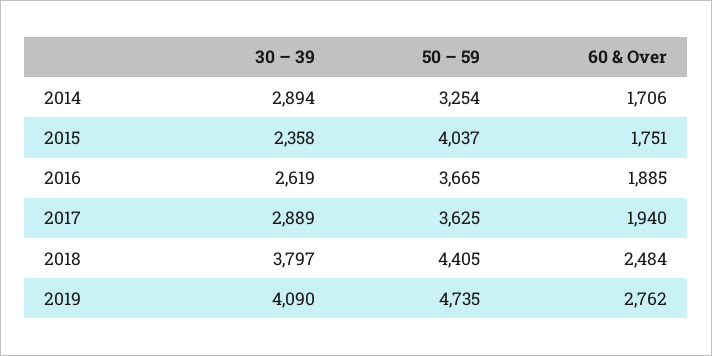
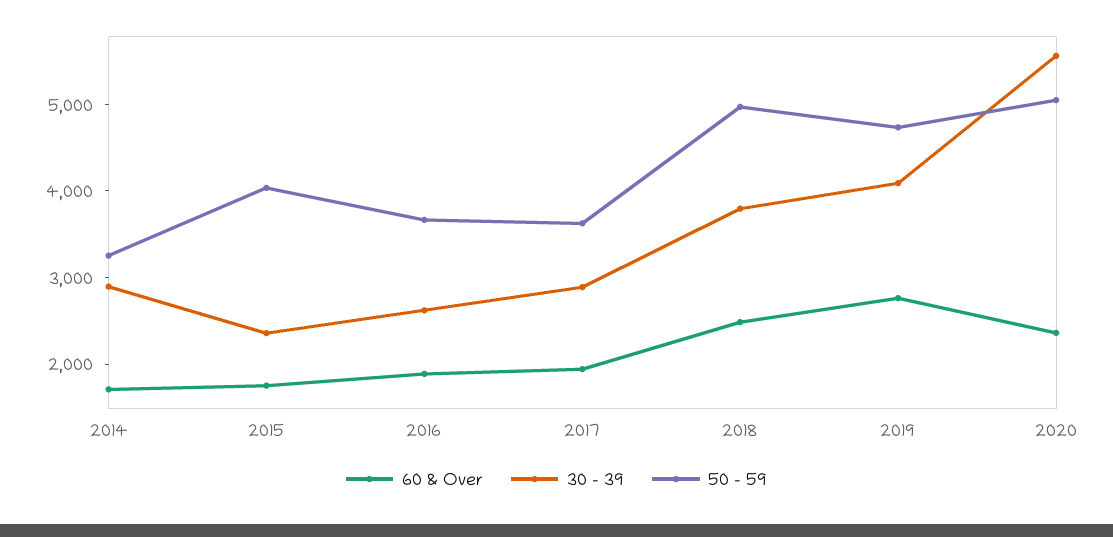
50 – 59, 2018: 4405 -> 5000
60 & Over, 2020: none -> 2400
30 – 39, 2020: none -> 5600
50 – 59, 2020: none -> 5000

